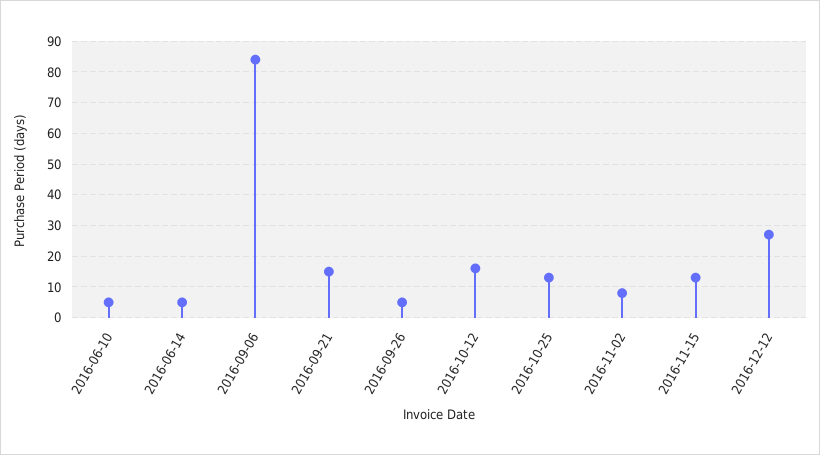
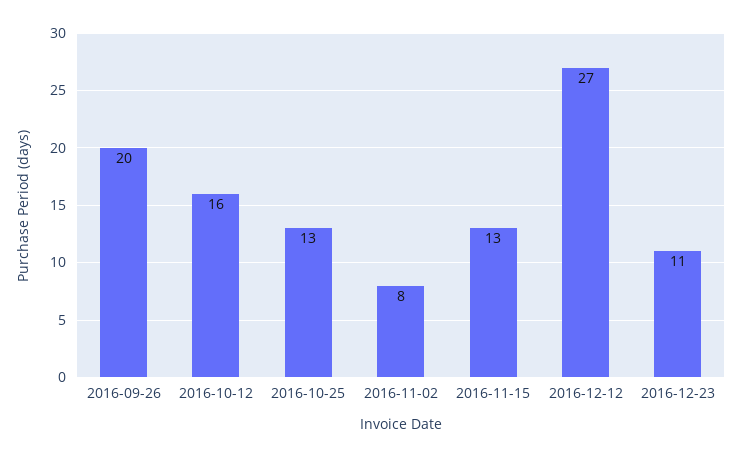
2016-06-10: 5 -> none
2016-06-14: 5 -> none
2016-09-06: 85 -> none
2016-09-21: 15 -> none
2016-09-26: 5 -> 20
2016-12-23: none -> 11

